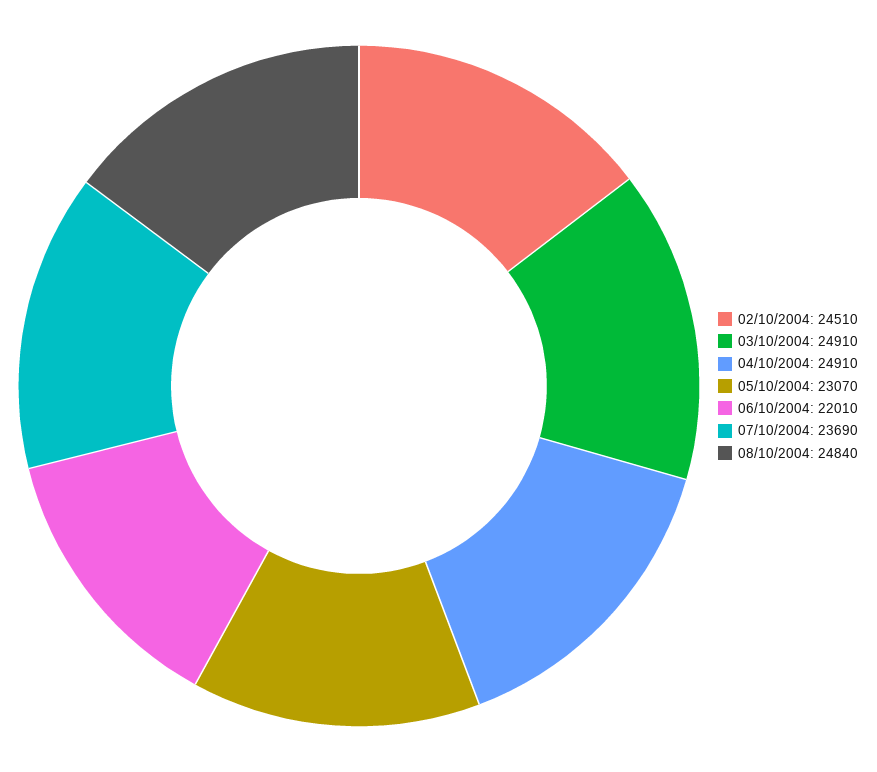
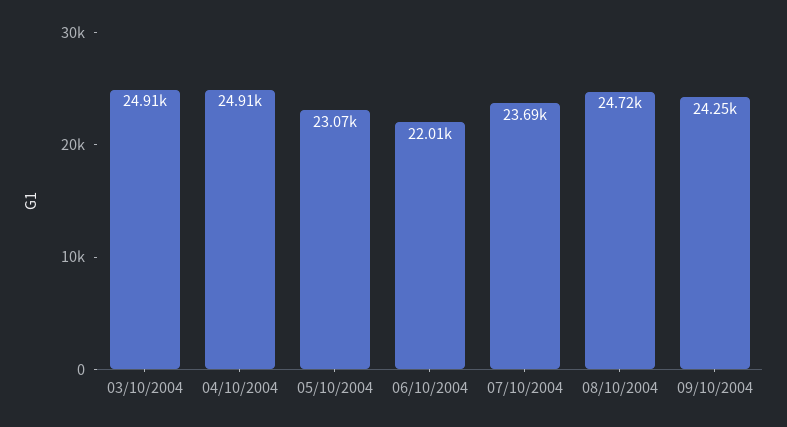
02/10/2004: 24510 -> none
08/10/2004: 24840 -> 24720
09/10/2004: none -> 24250

